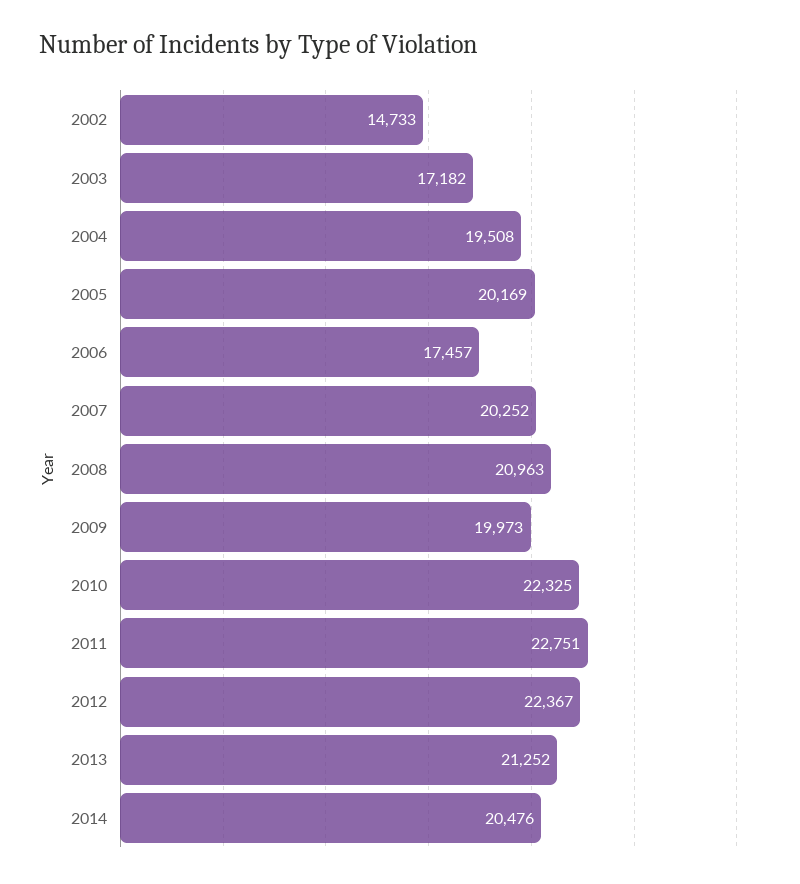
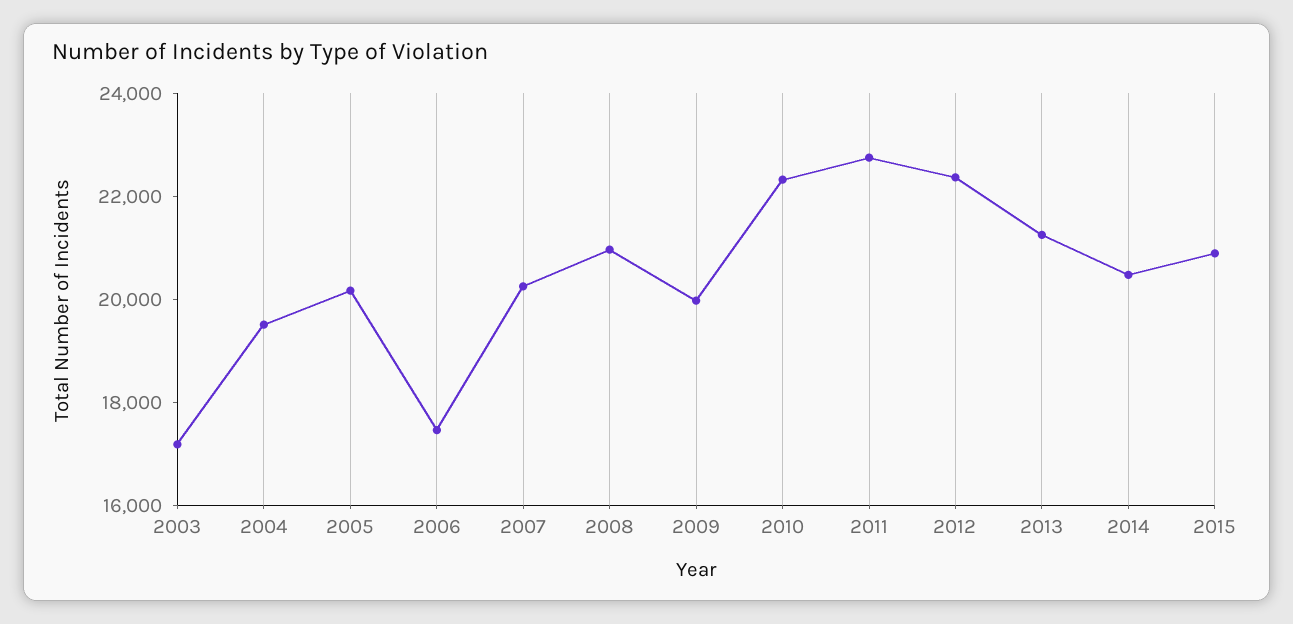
2002: 14733 -> none
2015: none -> 21000

